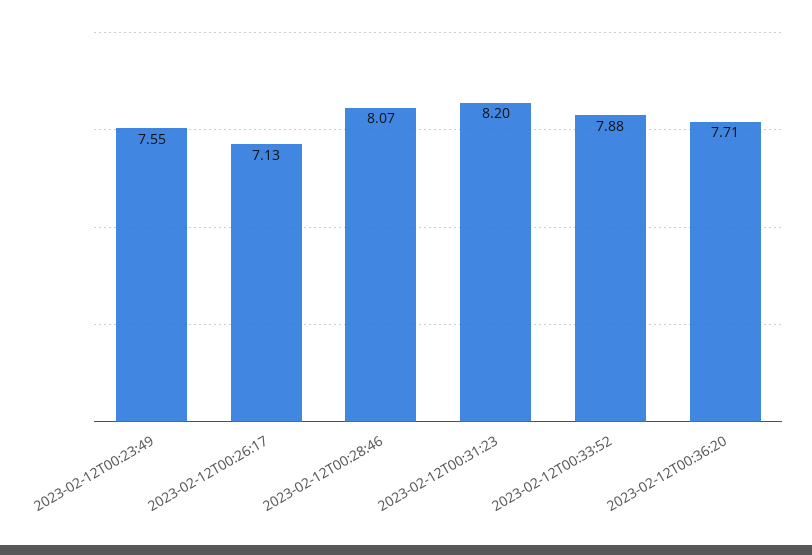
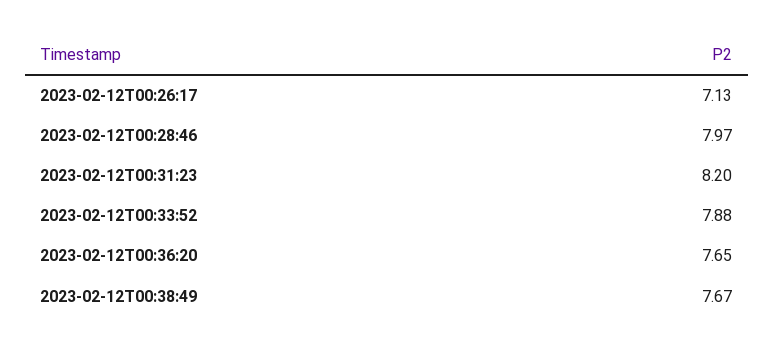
2023-02-12T00:23:49: 7.55 -> none
2023-02-12T00:28:46: 8.07 -> 7.97
2023-02-12T00:36:20: 7.71 -> 7.65
2023-02-12T00:38:49: none -> 7.67

